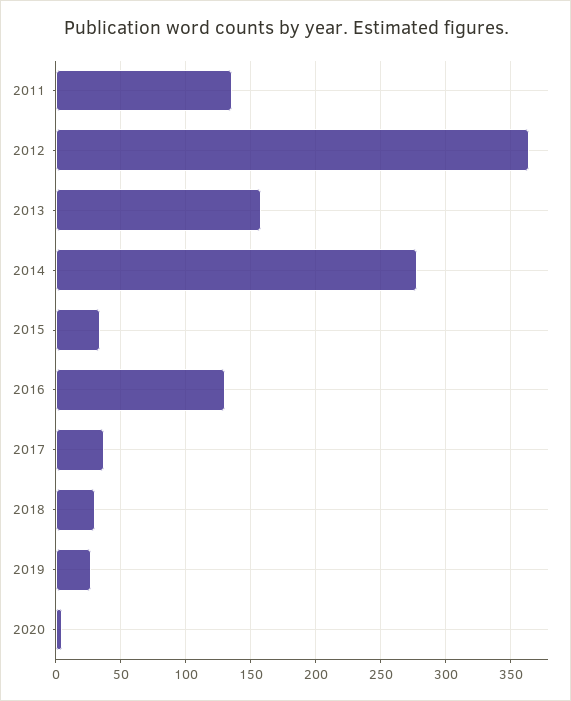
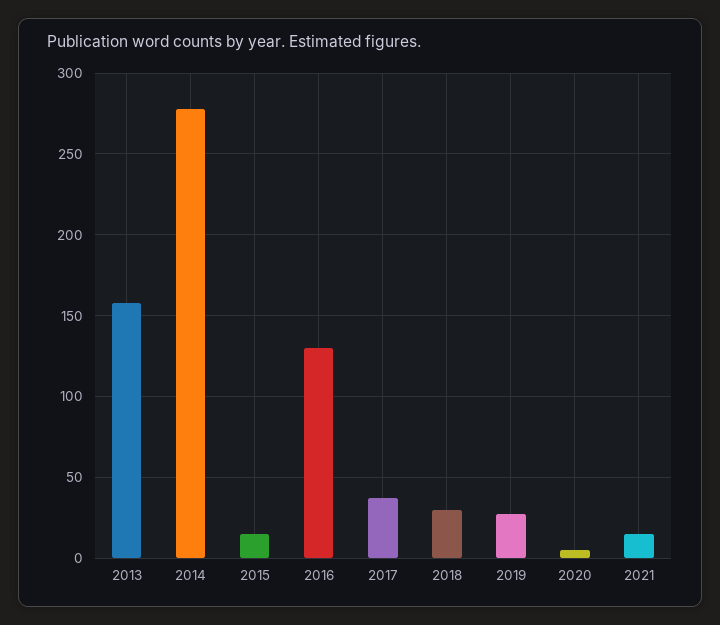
2011: 135 -> none
2012: 365 -> none
2015: 35 -> 15
2021: none -> 15

